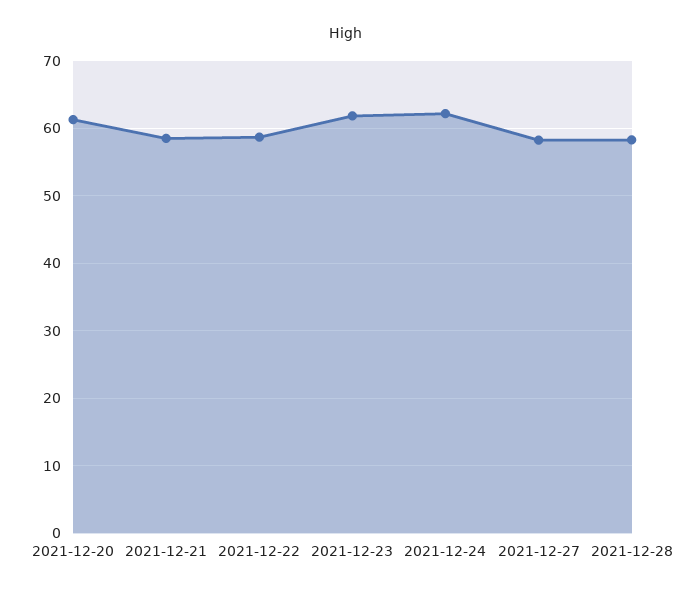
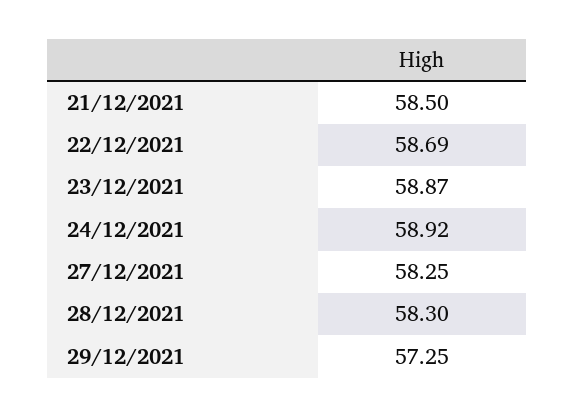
2021-12-20: 61 -> none
2021-12-23: 62 -> 58.87
2021-12-24: 62 -> 58.92
29/12/2021: none -> 57.25

